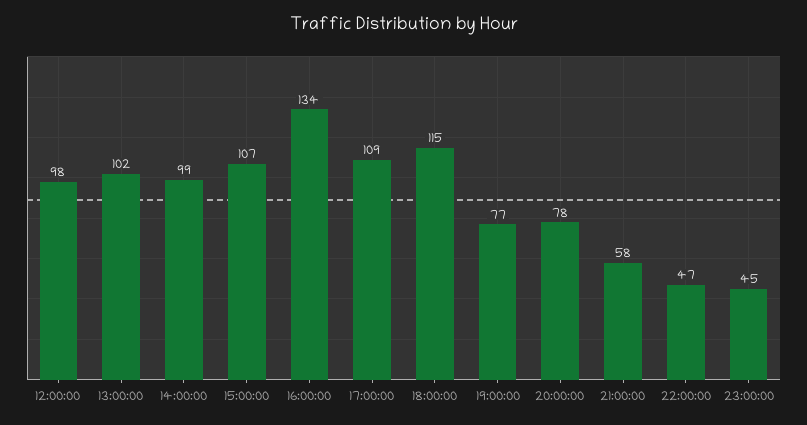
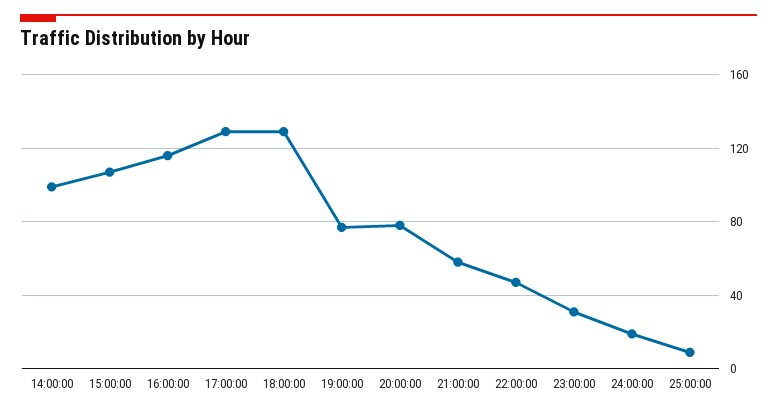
12:00:00: 98 -> none
13:00:00: 102 -> none
16:00:00: 134 -> 115
17:00:00: 109 -> 130
18:00:00: 115 -> 130
23:00:00: 45 -> 30
24:00:00: none -> 20
25:00:00: none -> 10

